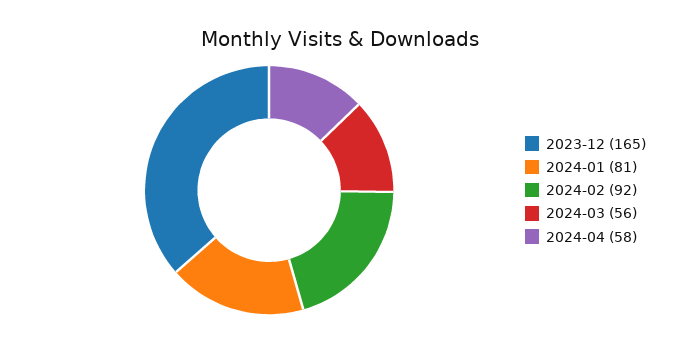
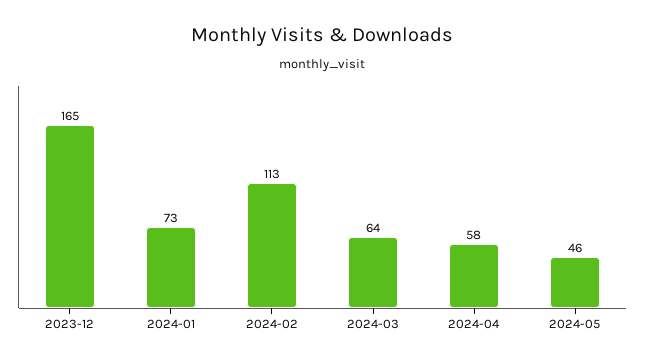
2024-01: 81 -> 73
2024-02: 92 -> 113
2024-03: 56 -> 64
2024-05: none -> 46

